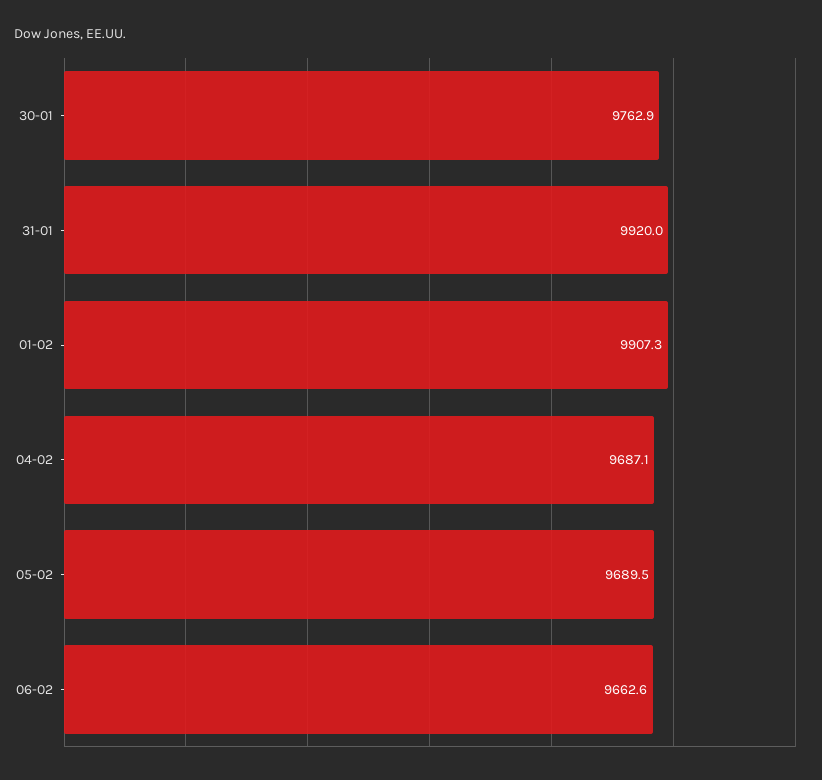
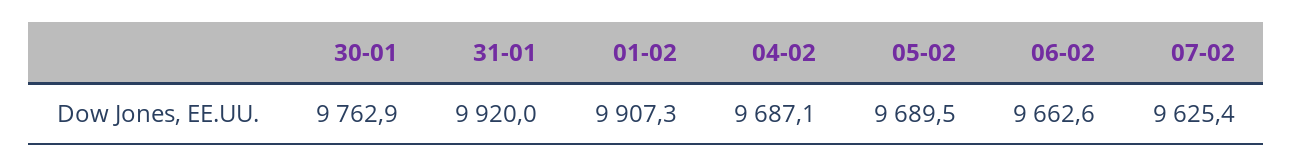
07-02: none -> 9625.4

